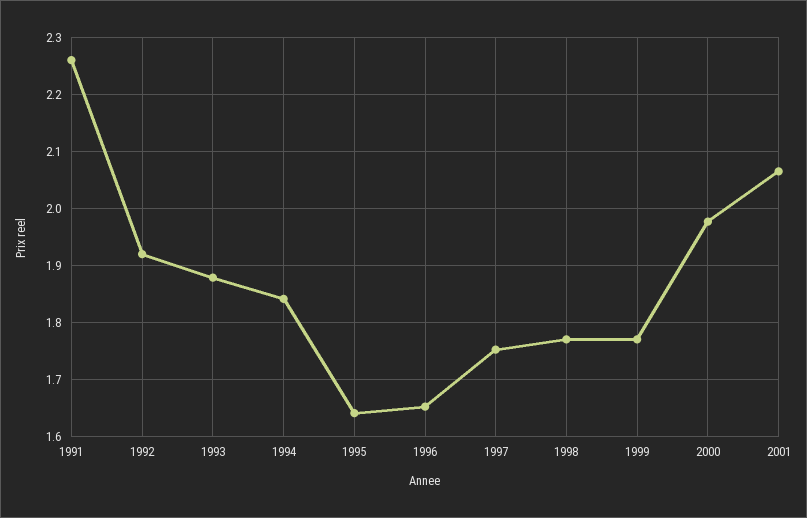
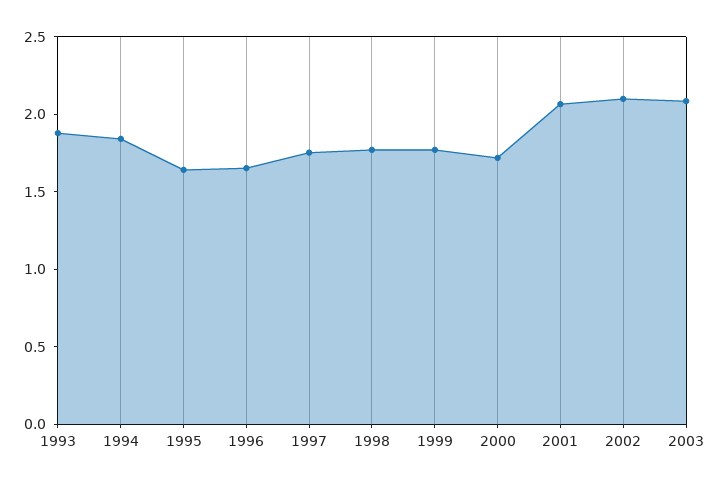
1991: 2.26 -> none
1992: 1.92 -> none
2000: 1.98 -> 1.7
2002: none -> 2.1
2003: none -> 2.1

